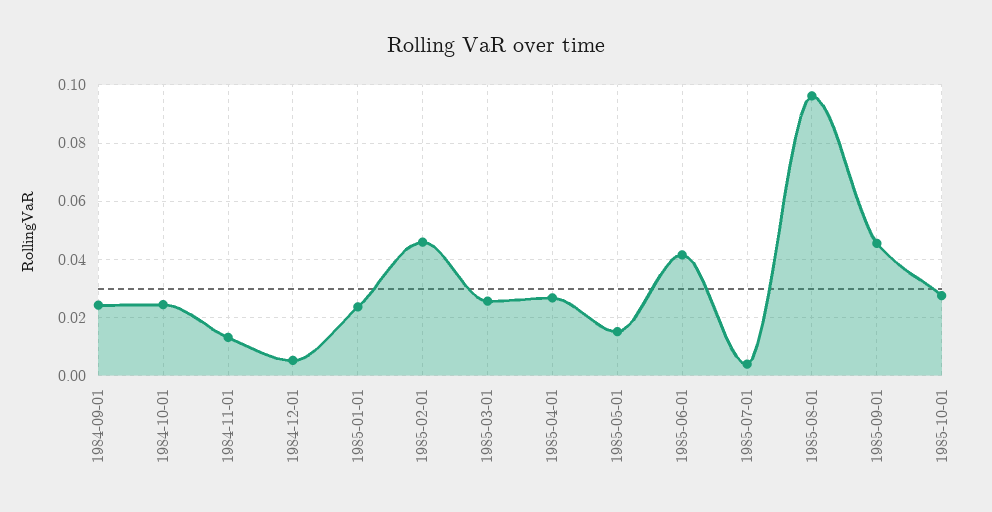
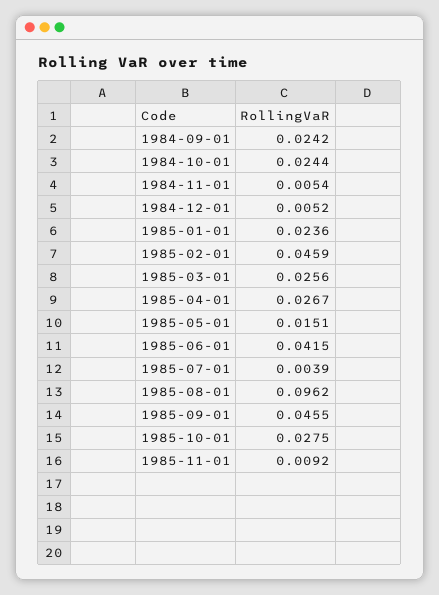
1984-11-01: 0.0125 -> 0.0054
1985-11-01: none -> 0.0092

